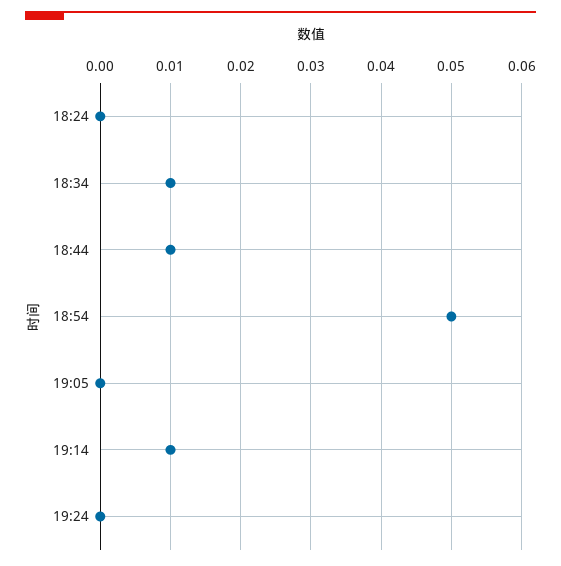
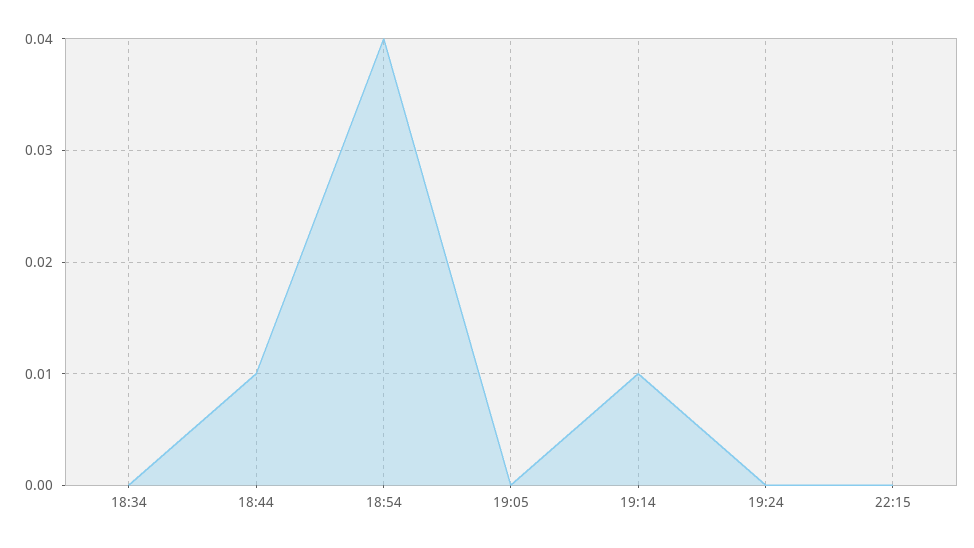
18:24: 0 -> none
18:34: 0.01 -> 0
18:54: 0.05 -> 0.04
22:15: none -> 0

